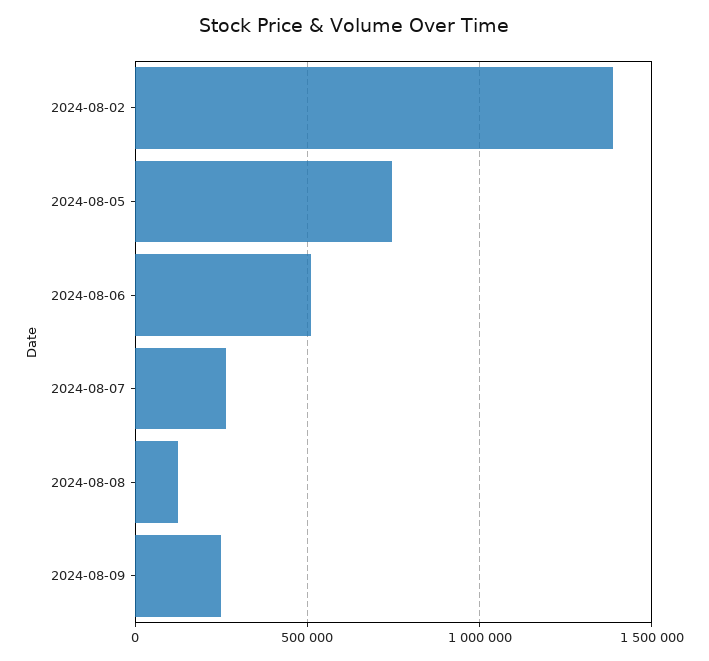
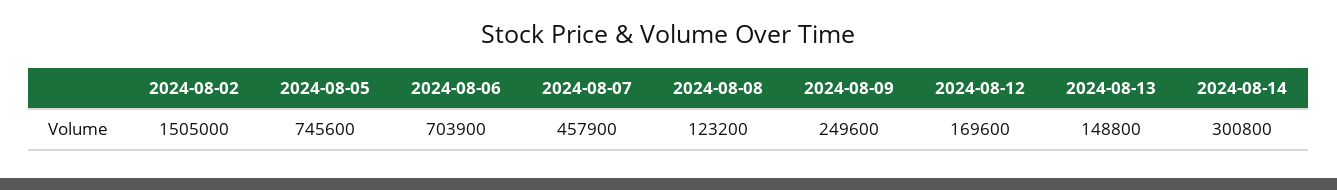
2024-08-02: 1400000 -> 1505000
2024-08-06: 500000 -> 703900
2024-08-07: 250000 -> 457900
2024-08-12: none -> 169600
2024-08-13: none -> 148800
2024-08-14: none -> 300800

